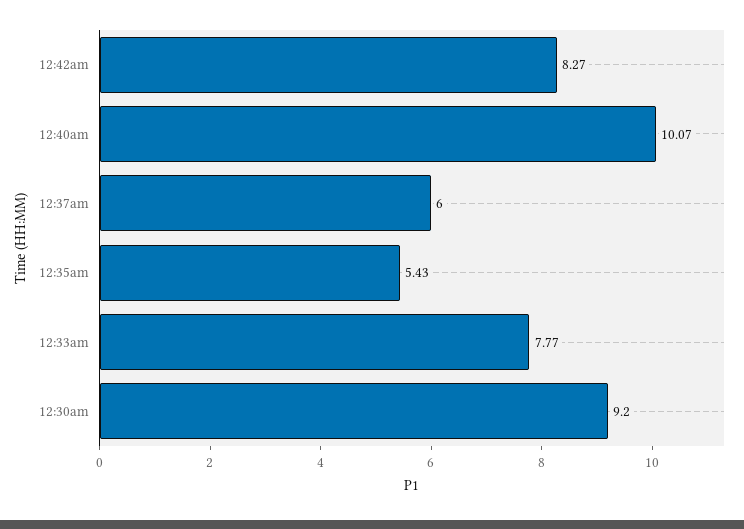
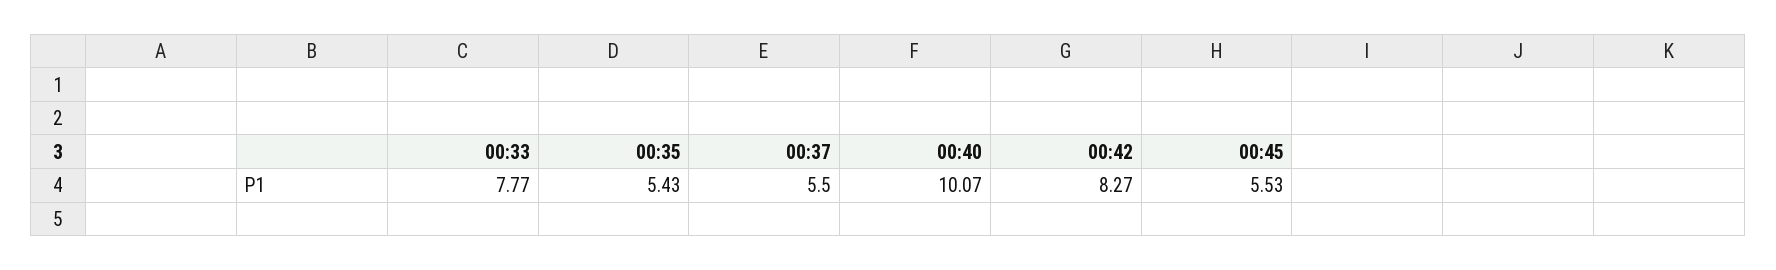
12:37am: 6 -> 5.5
12:30am: 9.2 -> none
00:45: none -> 5.53

